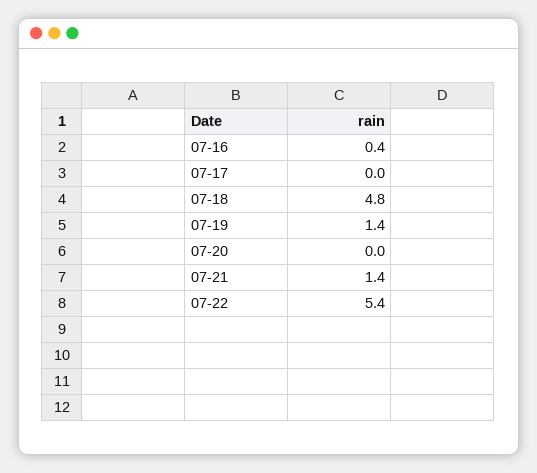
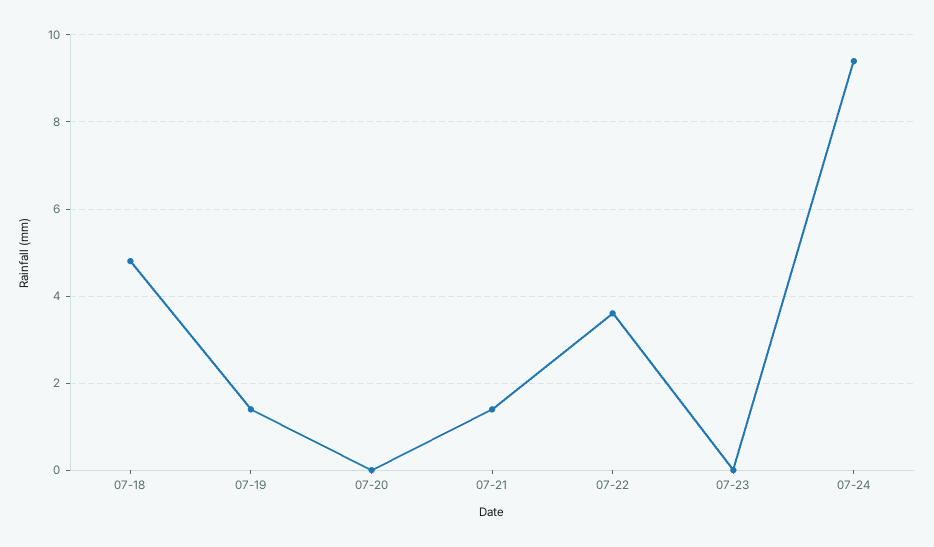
07-16: 0.4 -> none
07-17: 0 -> none
07-22: 5.4 -> 3.5
07-23: none -> 0
07-24: none -> 9.5

